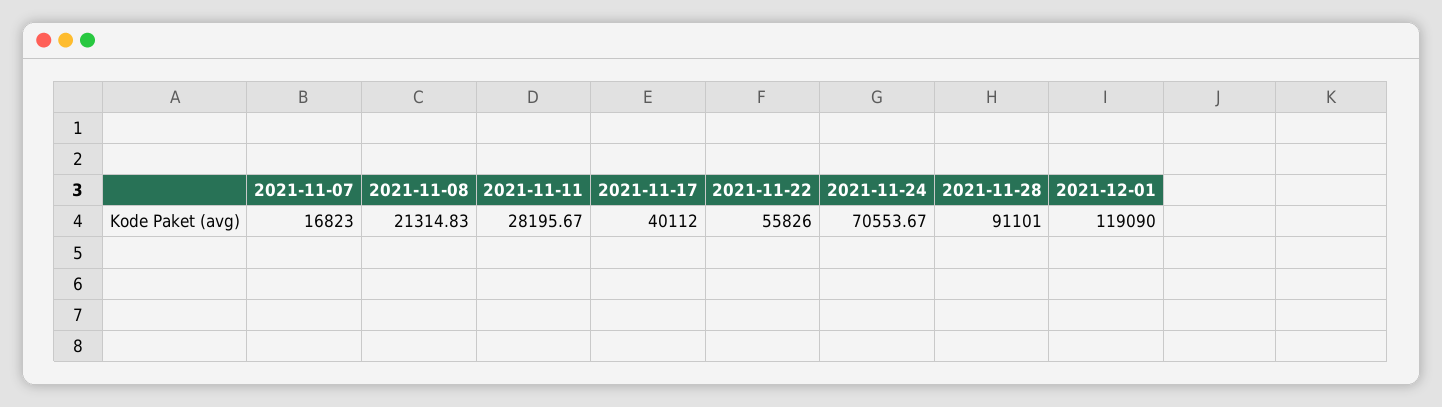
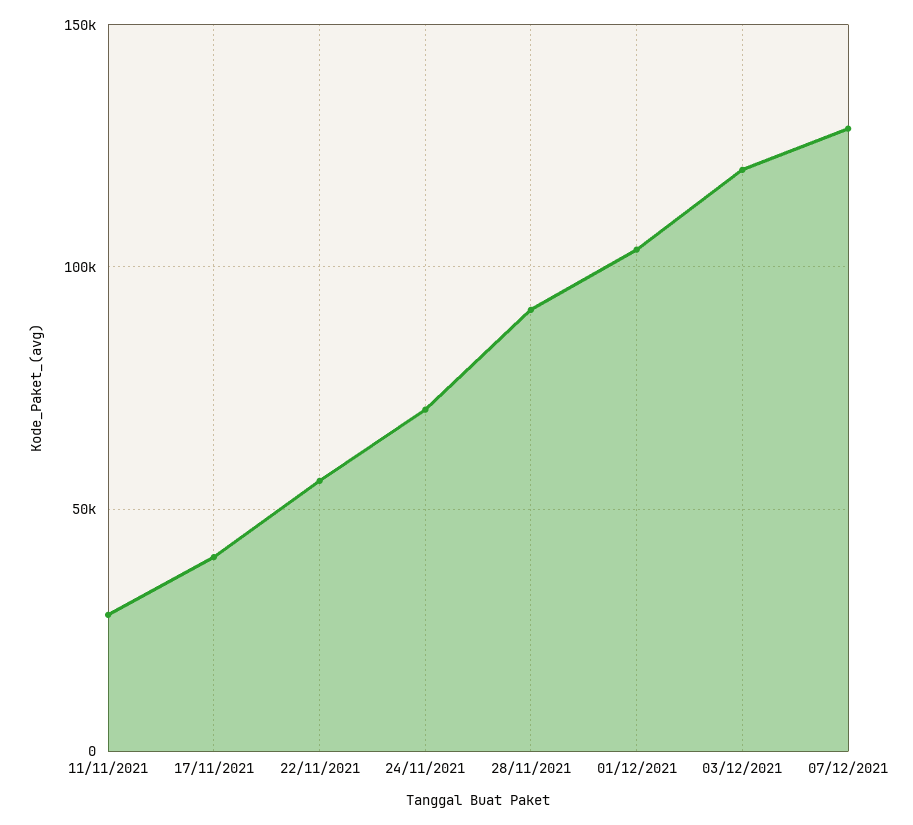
2021-11-07: 16823 -> none
2021-11-08: 21314.83 -> none
2021-12-01: 119090 -> 105000
03/12/2021: none -> 120000
07/12/2021: none -> 130000

